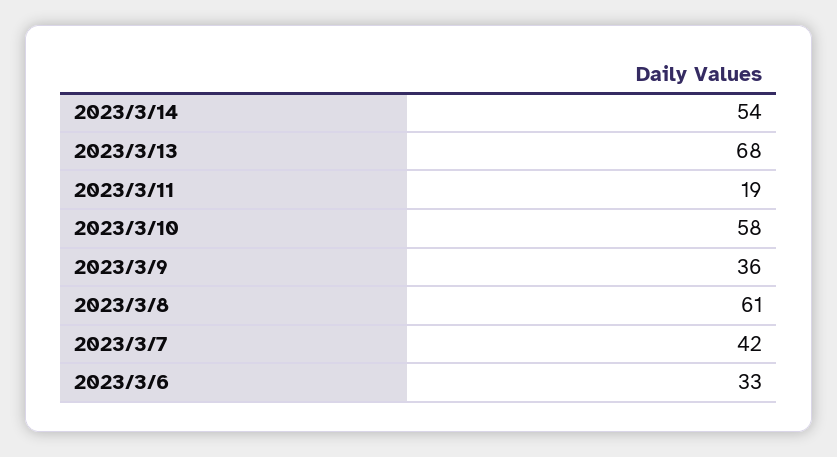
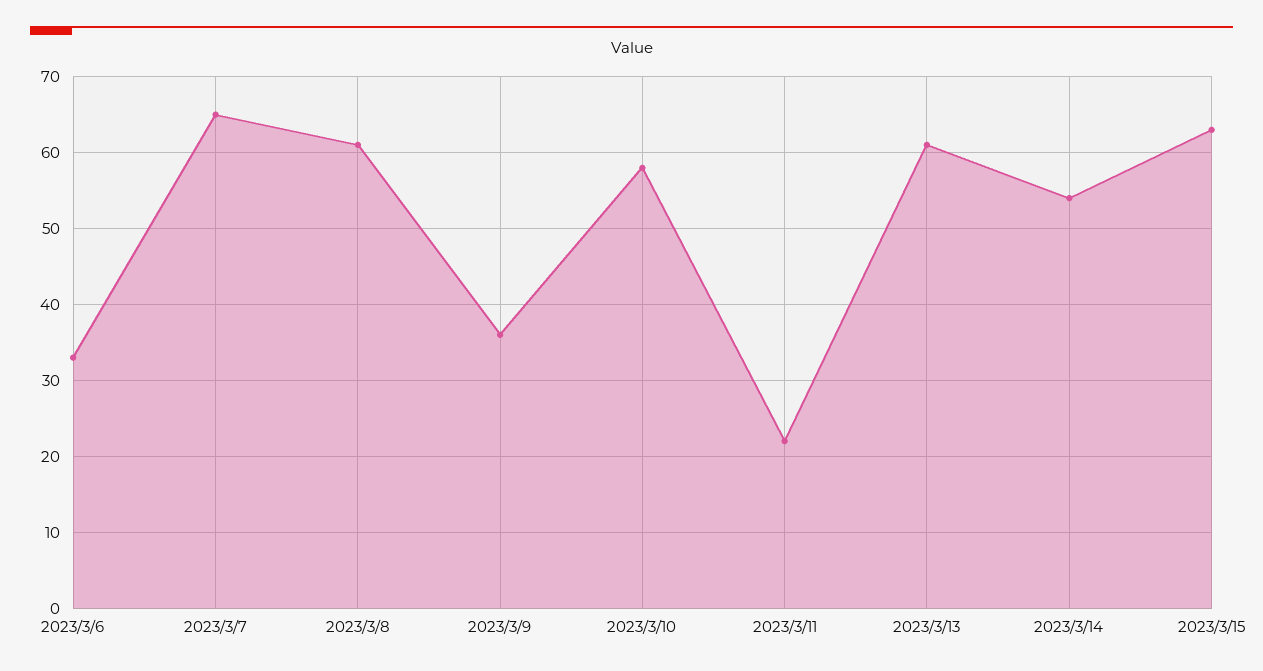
2023/3/13: 68 -> 61
2023/3/11: 19 -> 22
2023/3/7: 42 -> 65
2023/3/15: none -> 63

